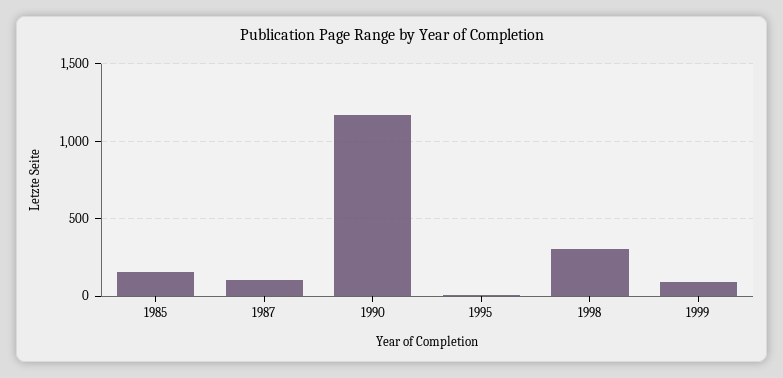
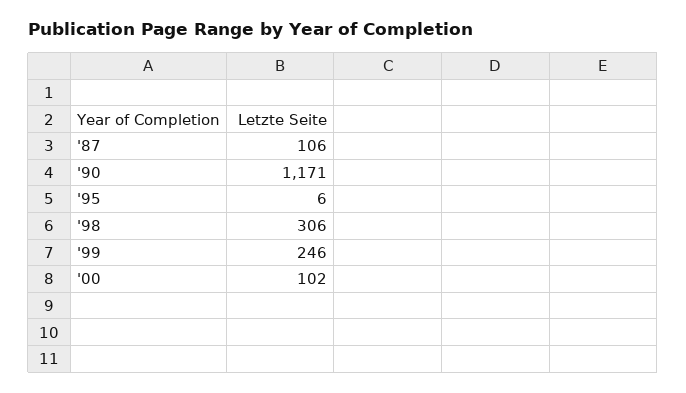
1985: 150 -> none
1999: 100 -> 246
'00: none -> 102

